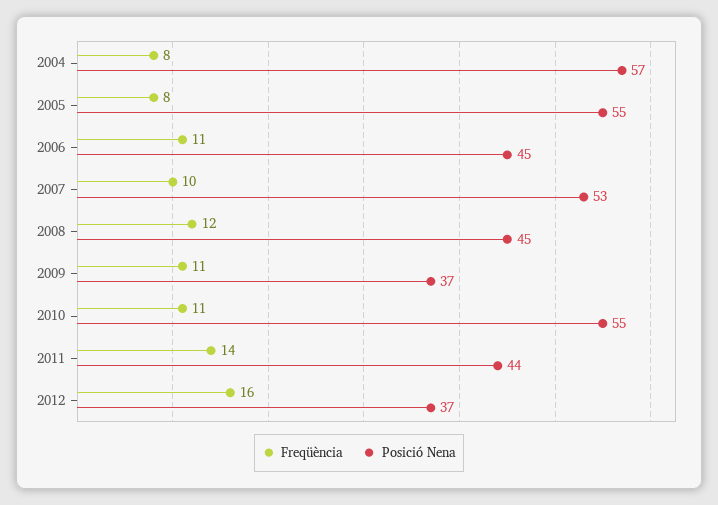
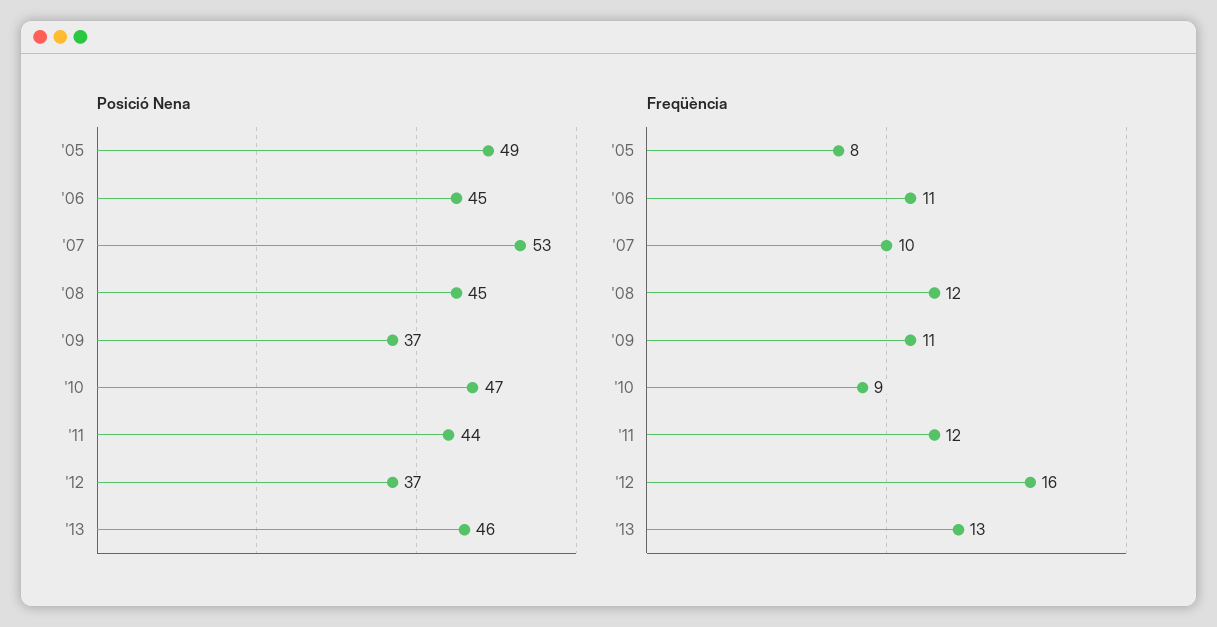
Freqüència, 2004: 8 -> none
Posició Nena, 2004: 57 -> none
Posició Nena, 2005: 55 -> 49
Freqüència, 2010: 11 -> 9
Posició Nena, 2010: 55 -> 47
Freqüència, 2011: 14 -> 12
Posició Nena, '13: none -> 46
Freqüència, '13: none -> 13

